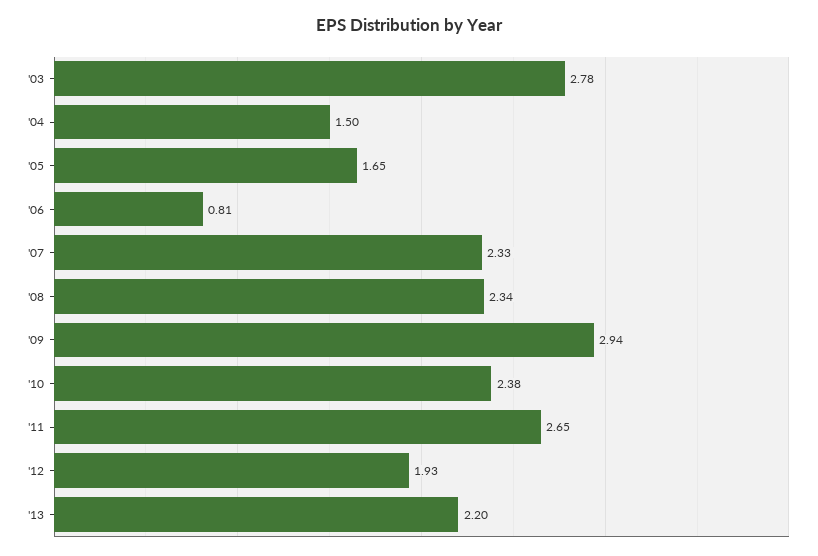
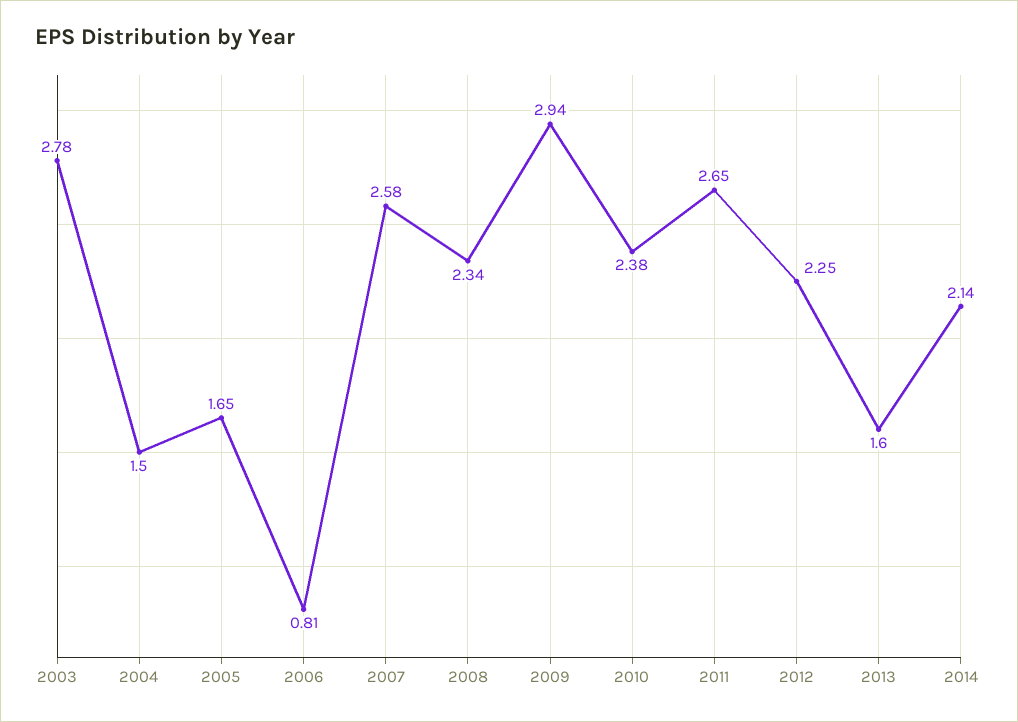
'07: 2.33 -> 2.58
'12: 1.93 -> 2.25
'13: 2.2 -> 1.6
2014: none -> 2.14

